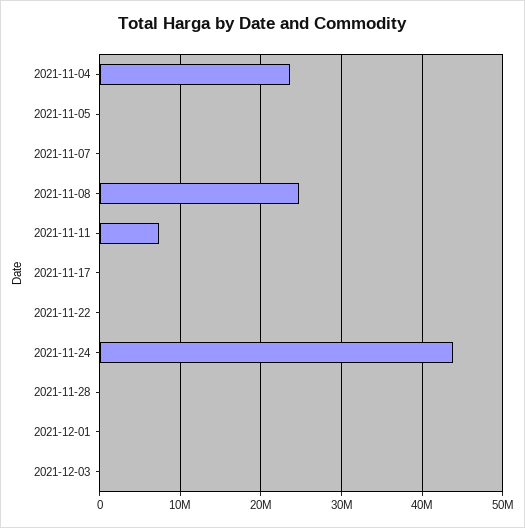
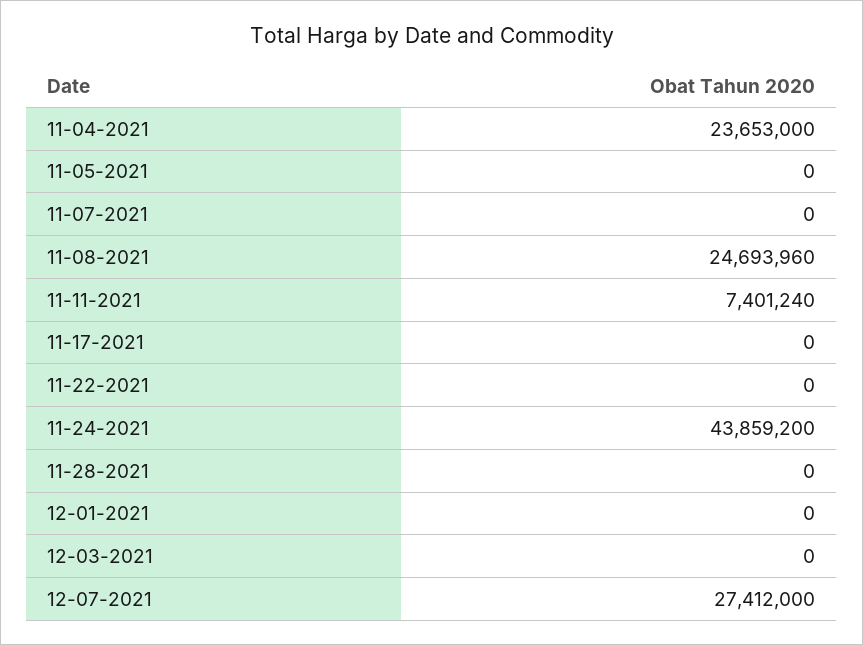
12-07-2021: none -> 27412000

